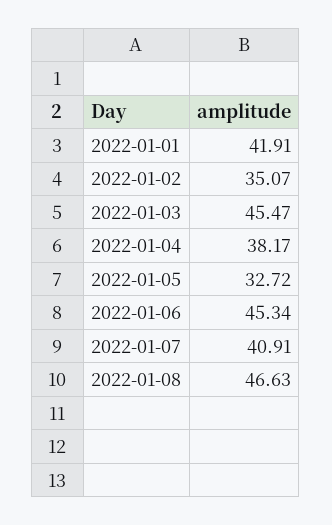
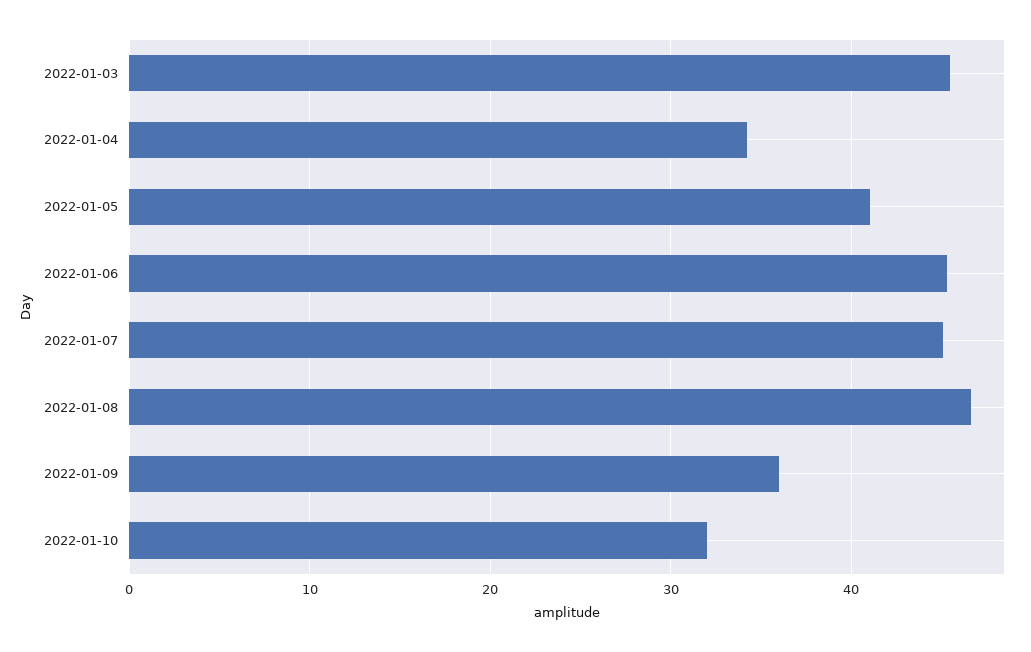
2022-01-01: 41.91 -> none
2022-01-02: 35.07 -> none
2022-01-04: 38.17 -> 34
2022-01-05: 32.72 -> 41
2022-01-07: 40.91 -> 45
2022-01-09: none -> 36
2022-01-10: none -> 32

